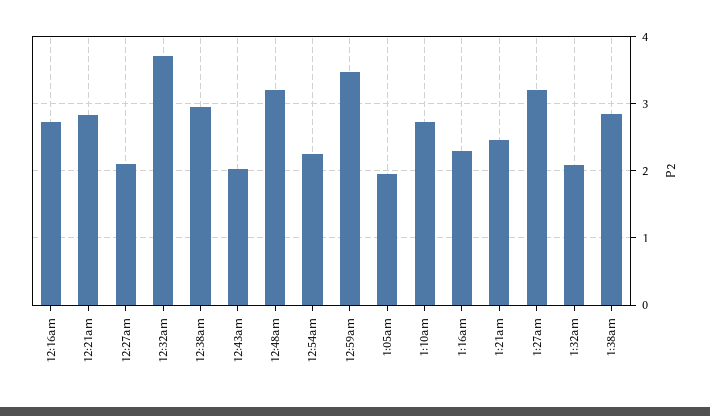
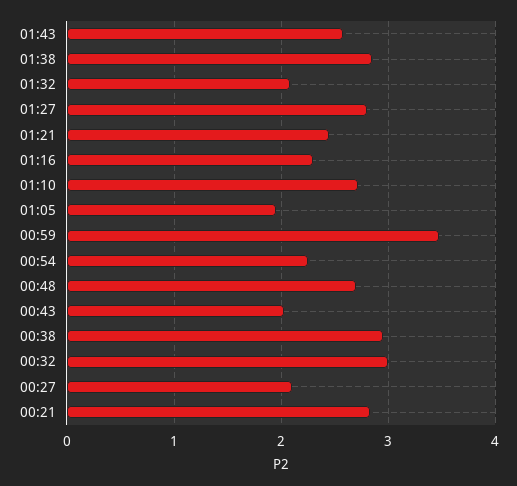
12:16am: 2.7 -> none
12:32am: 3.7 -> 3
12:48am: 3.2 -> 2.7
1:27am: 3.2 -> 2.8
01:43: none -> 2.6

